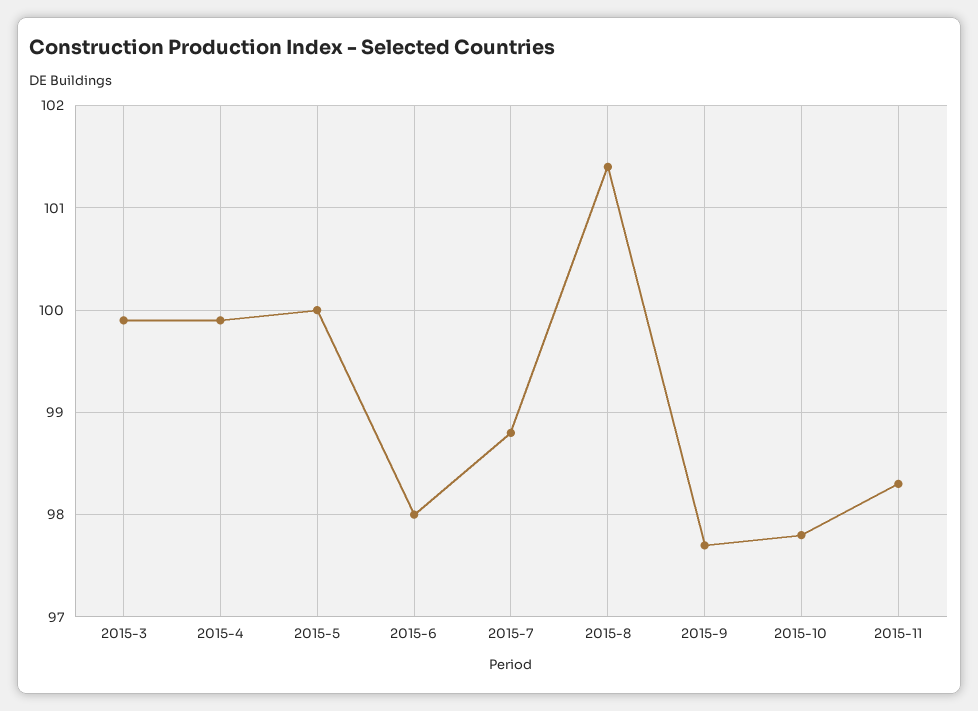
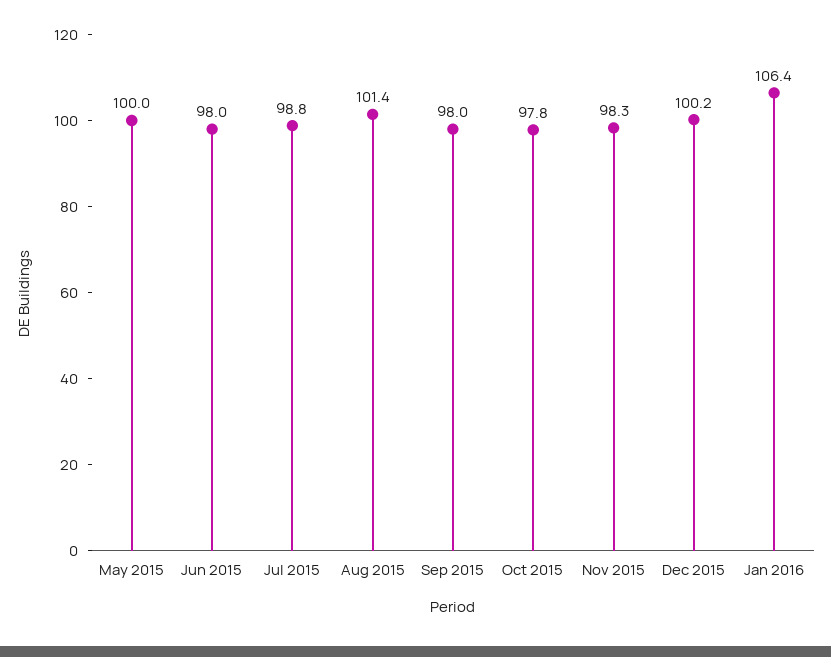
2015-3: 99.9 -> none
2015-4: 99.9 -> none
2015-9: 97.7 -> 98
Dec 2015: none -> 100.2
Jan 2016: none -> 106.4

